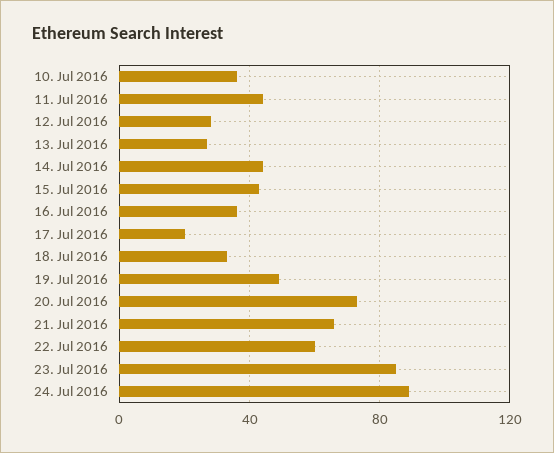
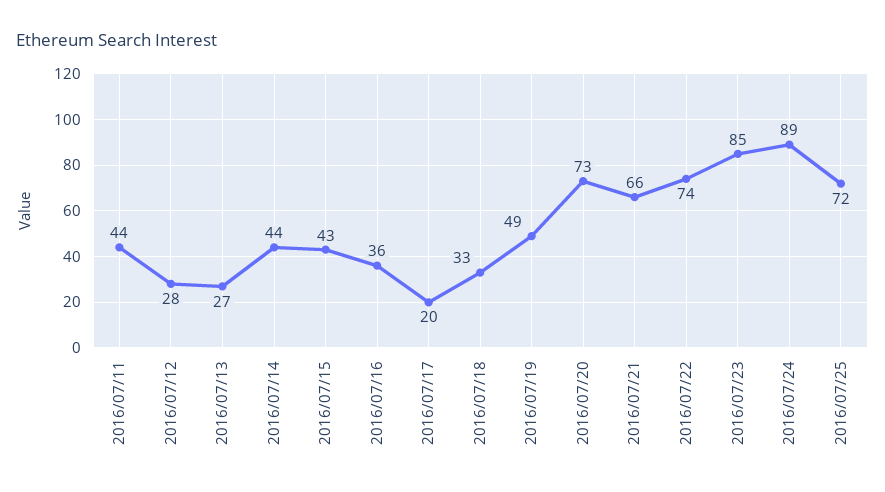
10. Jul 2016: 35 -> none
22. Jul 2016: 60 -> 74
2016/07/25: none -> 72

